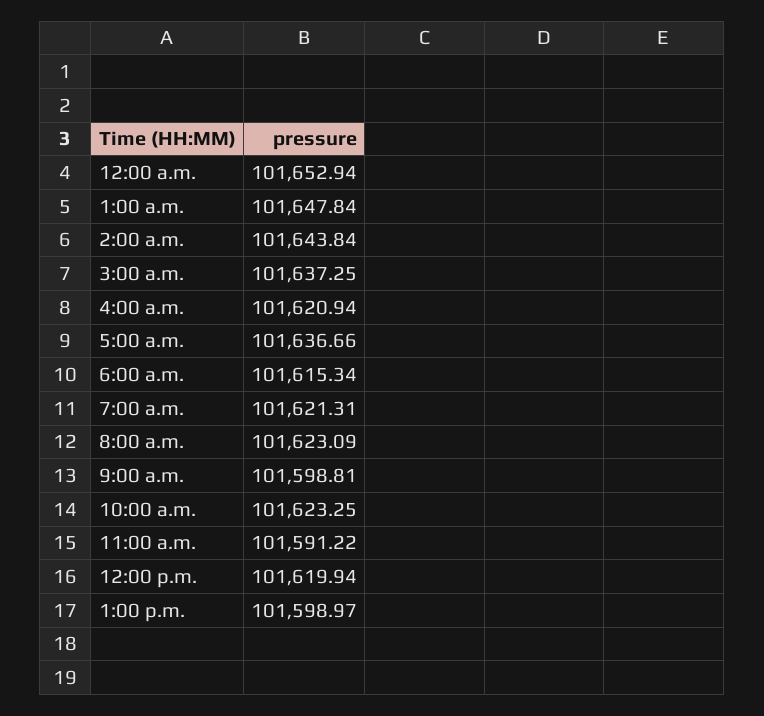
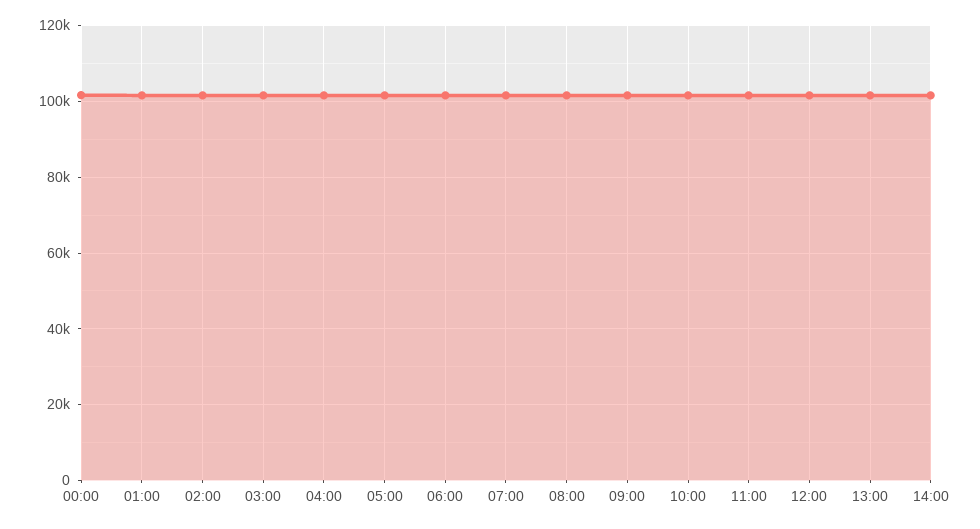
14:00: none -> 102000

